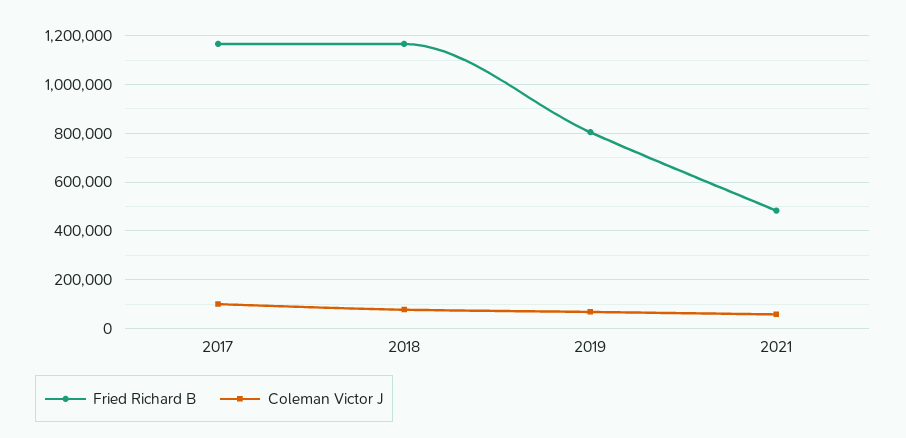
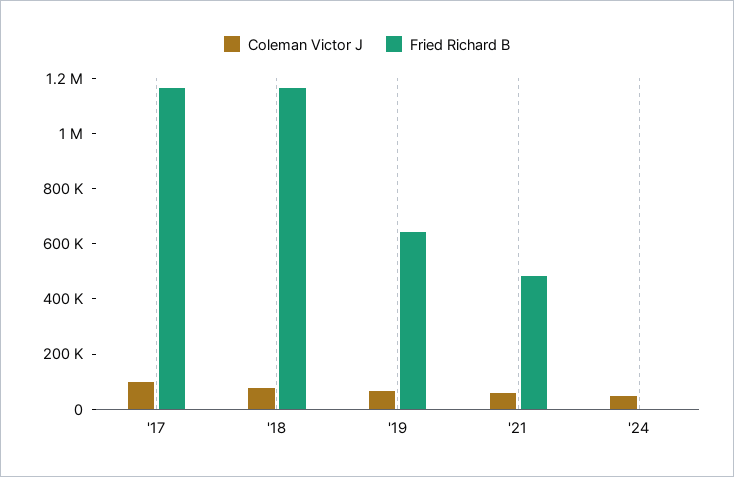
Fried Richard B, 2019: 800000 -> 650000
Coleman Victor J, '24: none -> 50000
Fried Richard B, '24: none -> 0

